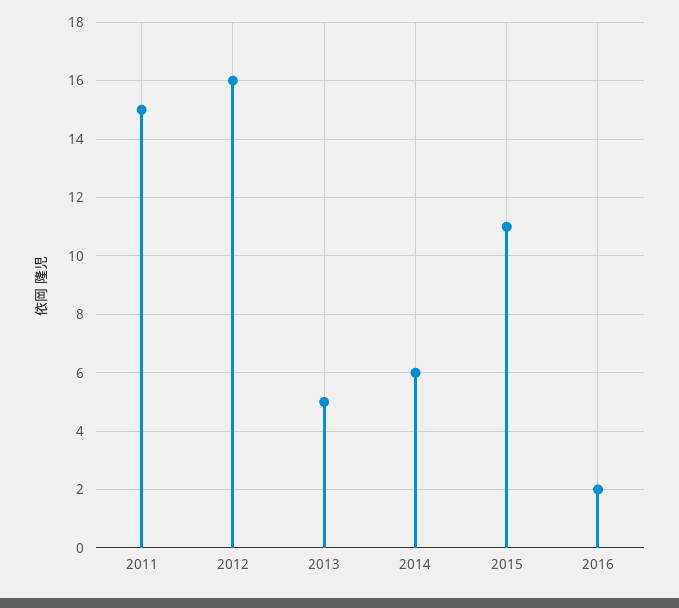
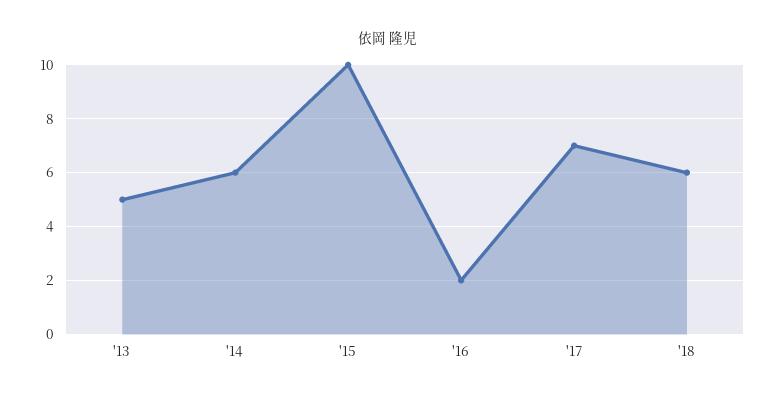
2011: 15 -> none
2012: 16 -> none
2015: 11 -> 10
'17: none -> 7
'18: none -> 6

